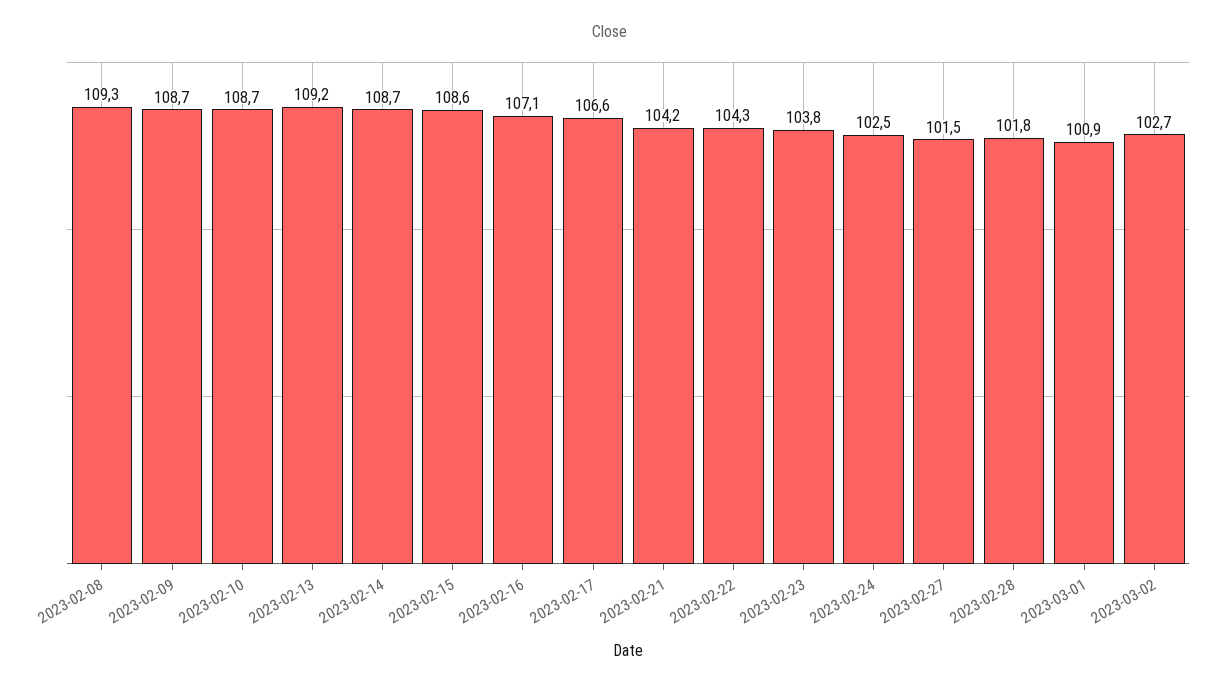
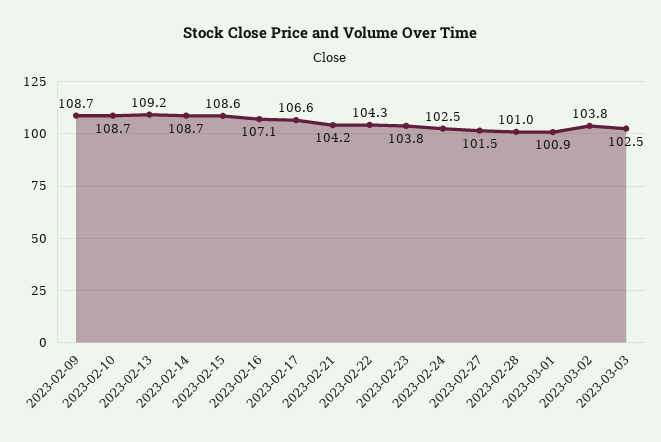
2023-02-08: 109.3 -> none
2023-02-28: 101.8 -> 101
2023-03-02: 102.7 -> 103.8
2023-03-03: none -> 102.5

